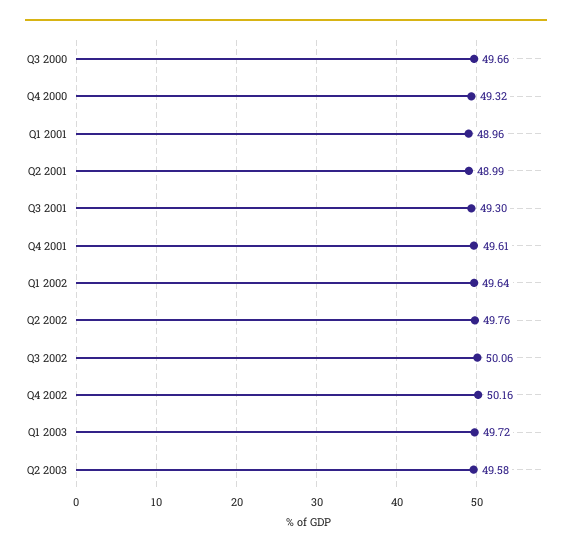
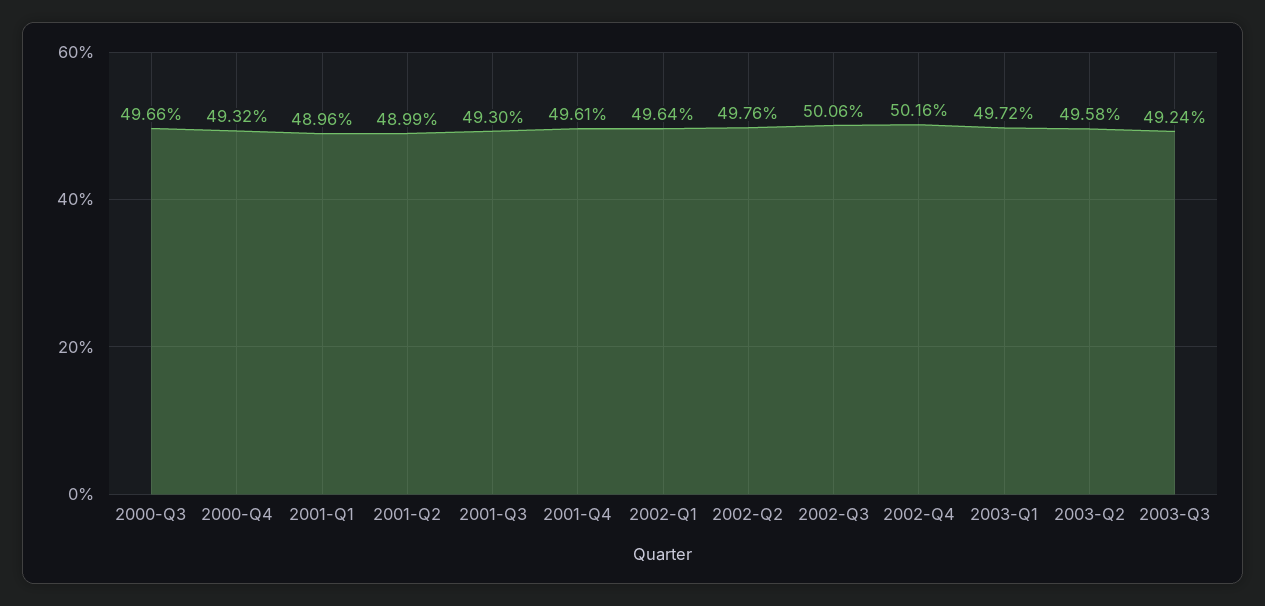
2003-Q3: none -> 49.24

